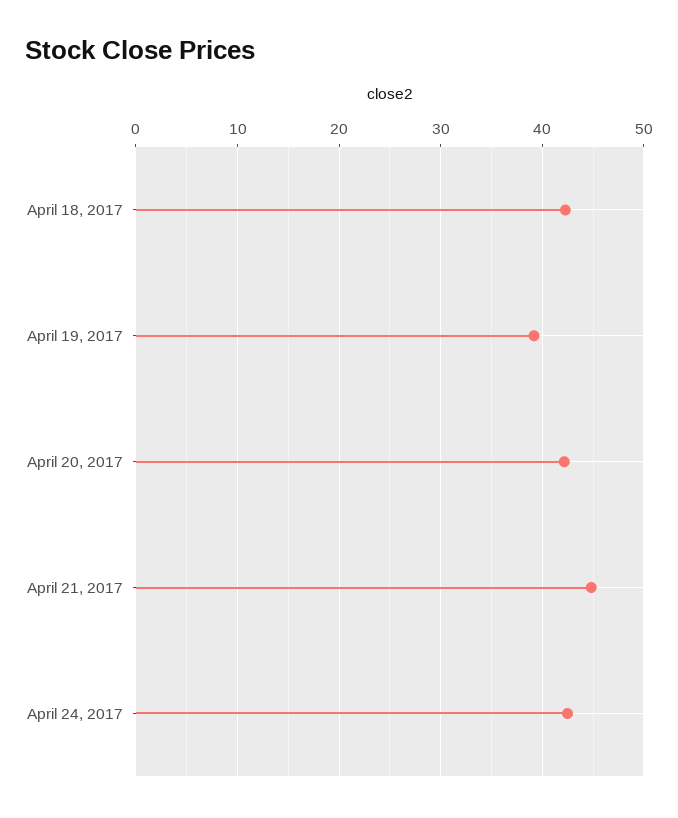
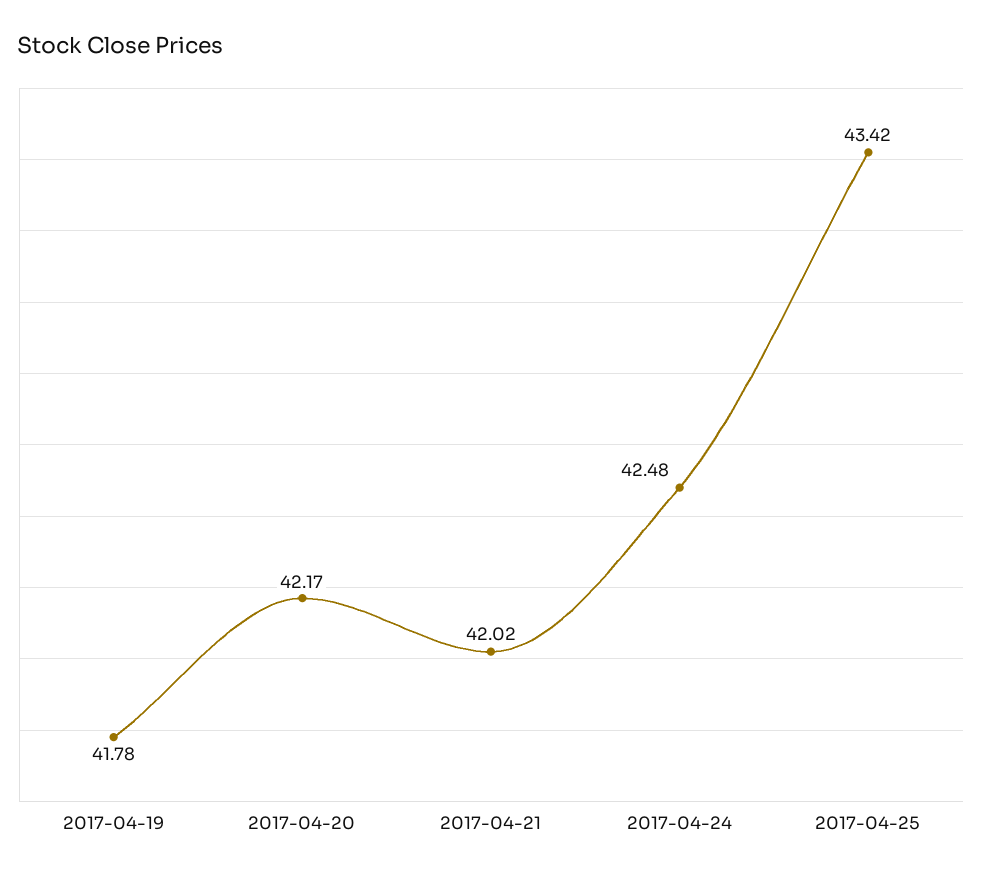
April 18, 2017: 42 -> none
April 19, 2017: 39 -> 41.78
April 21, 2017: 45 -> 42.02
2017-04-25: none -> 43.42

